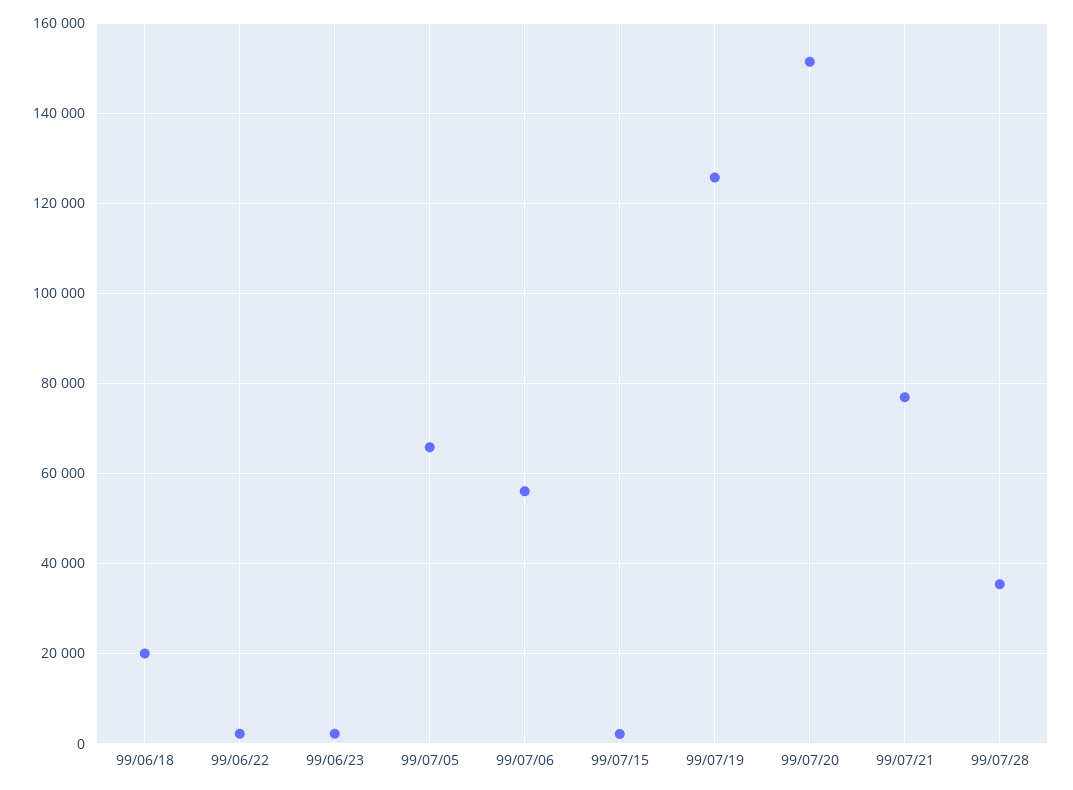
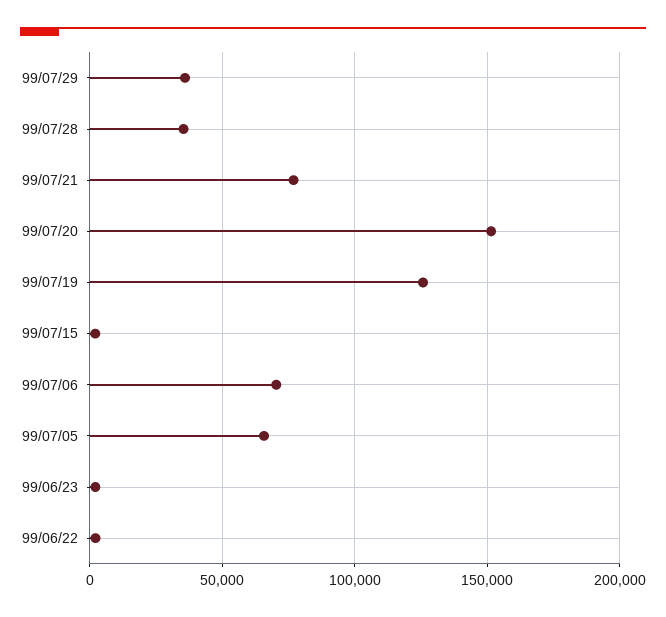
99/06/18: 20000 -> none
99/07/06: 56000 -> 70000
99/07/29: none -> 35000

